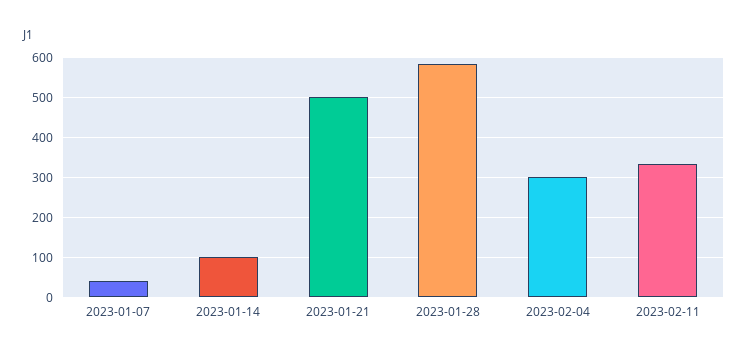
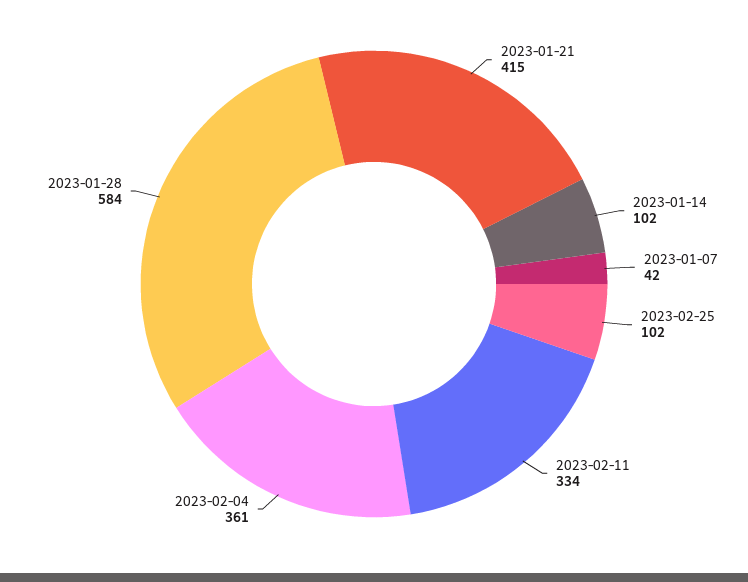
2023-01-21: 500 -> 415
2023-02-04: 300 -> 361
2023-02-25: none -> 102

